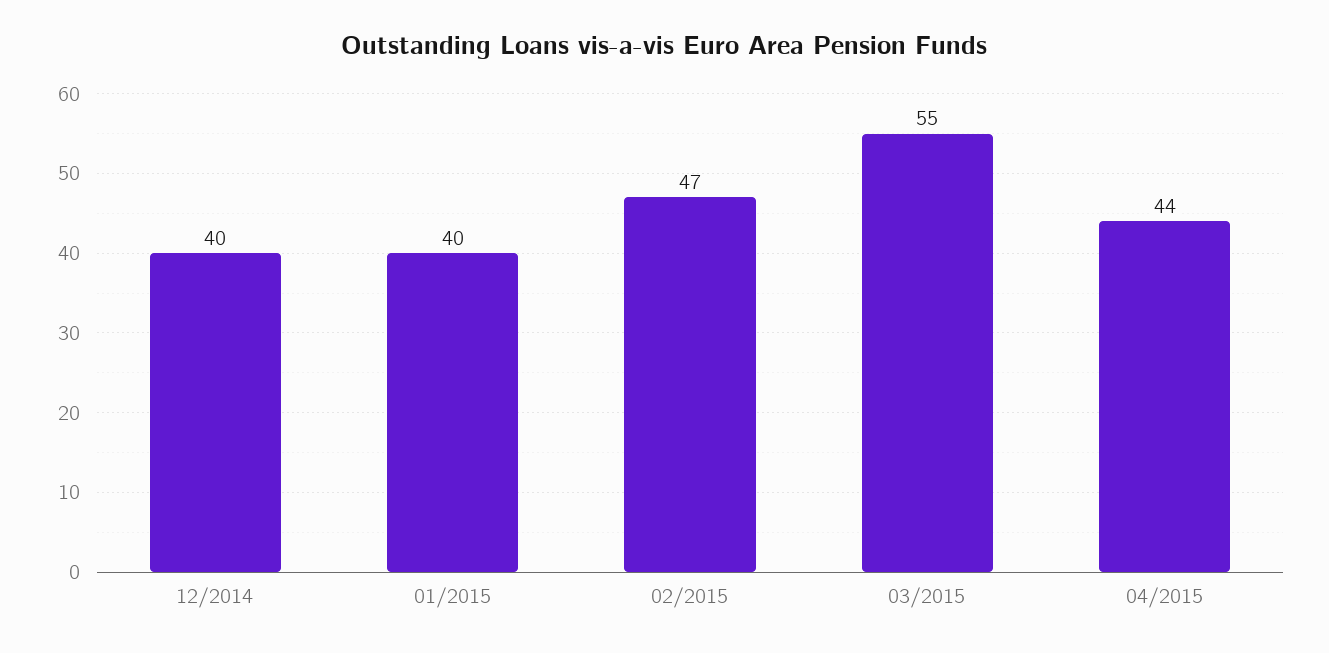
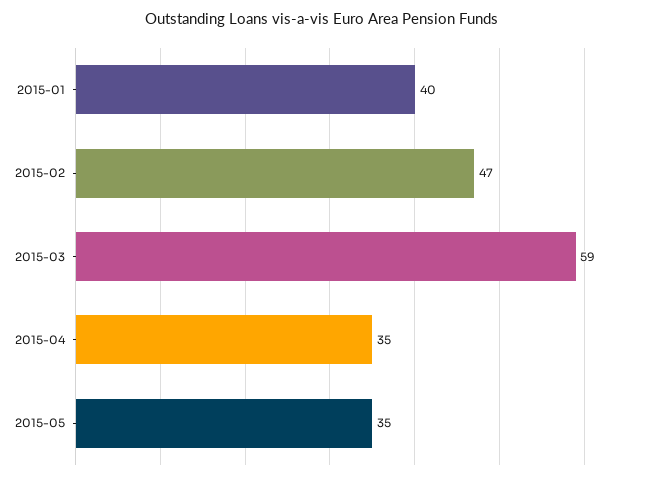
12/2014: 40 -> none
03/2015: 55 -> 59
04/2015: 44 -> 35
2015-05: none -> 35

